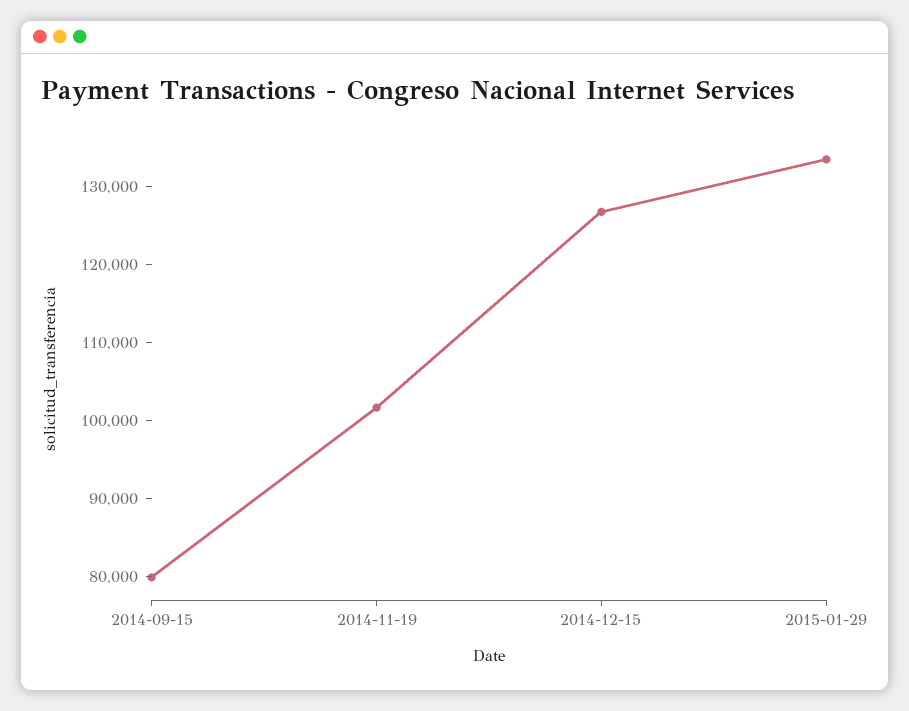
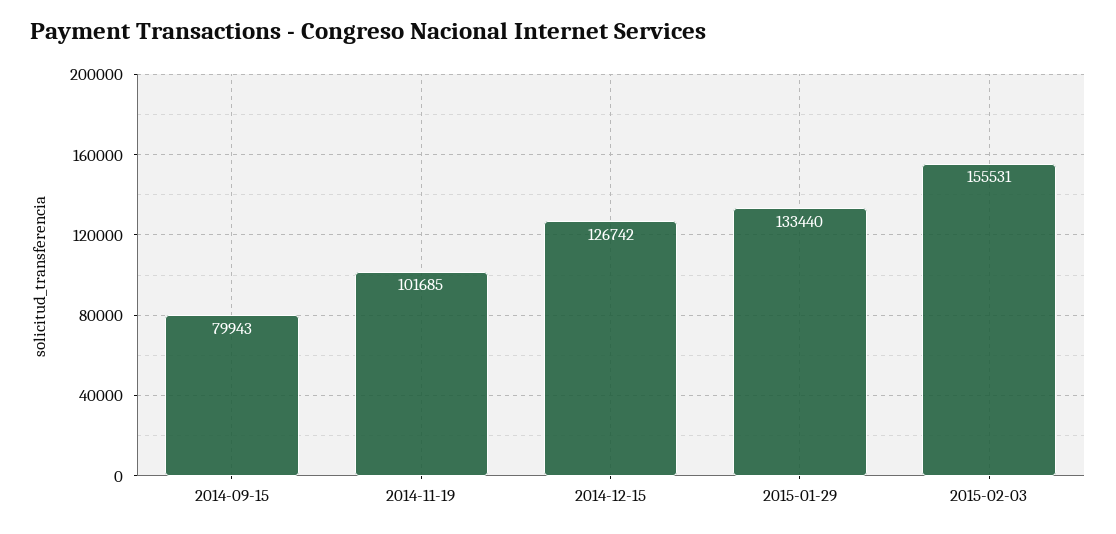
2015-02-03: none -> 155531

